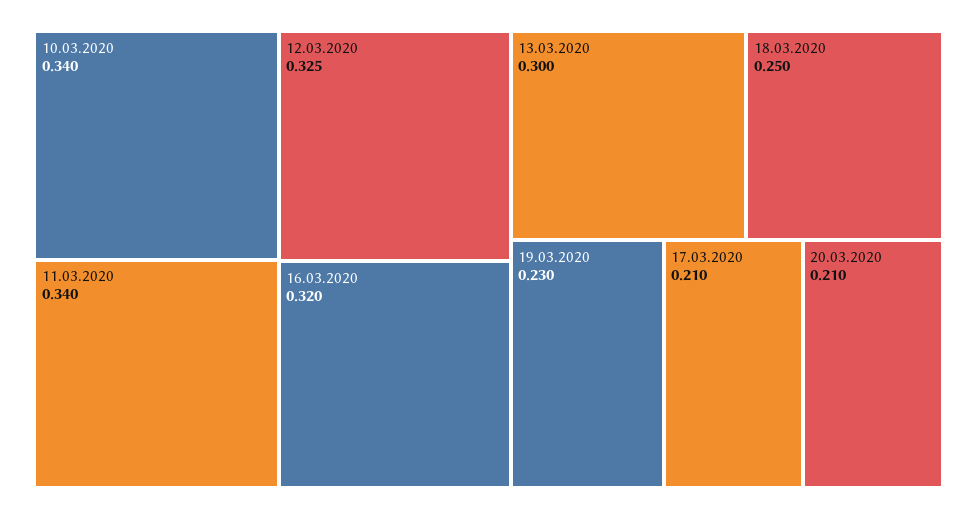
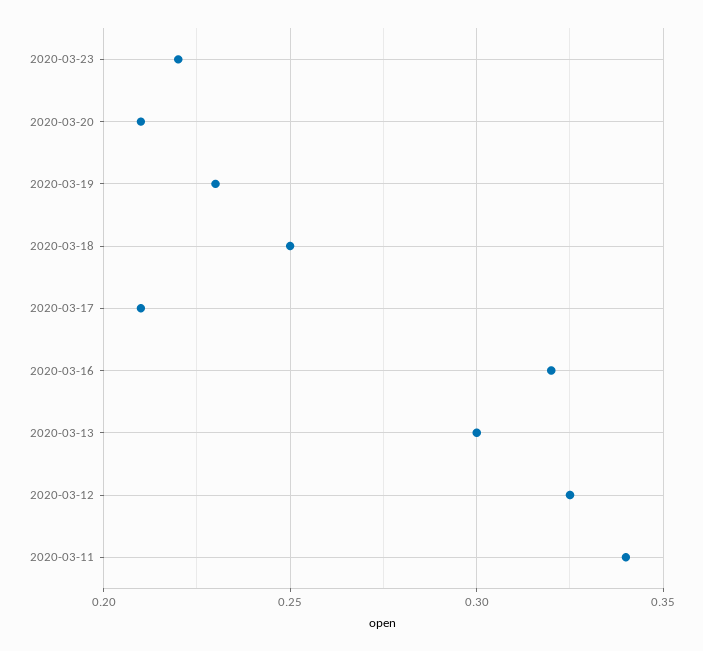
10.03.2020: 0.34 -> none
2020-03-23: none -> 0.22

